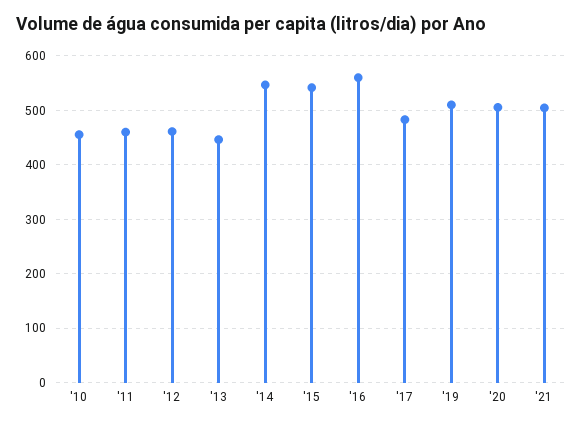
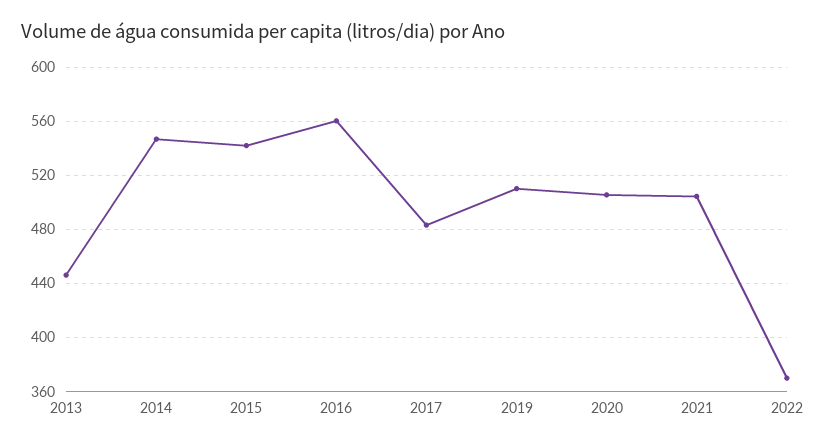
'10: 460 -> none
'11: 460 -> none
'12: 460 -> none
2022: none -> 370

